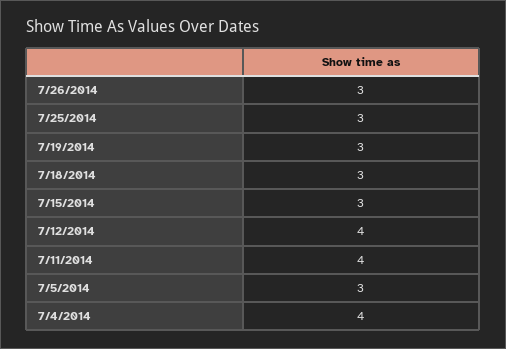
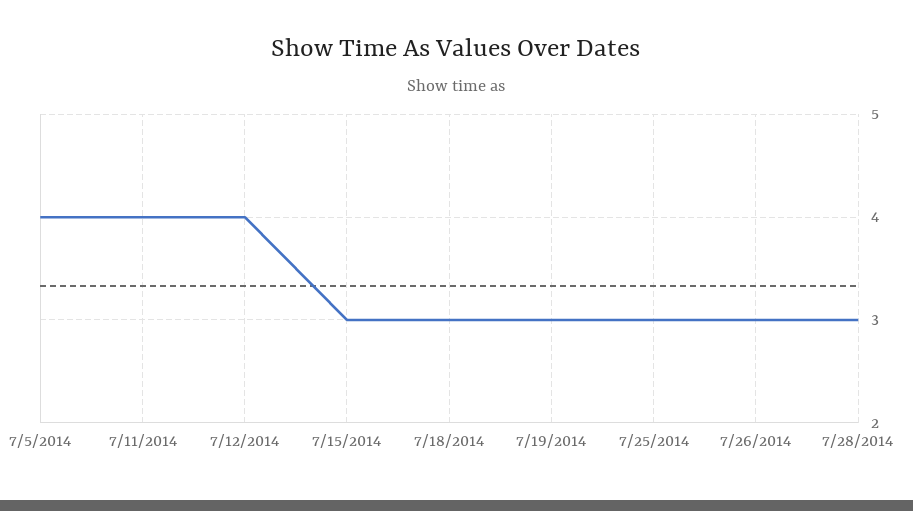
7/5/2014: 3 -> 4
7/4/2014: 4 -> none
7/28/2014: none -> 3

